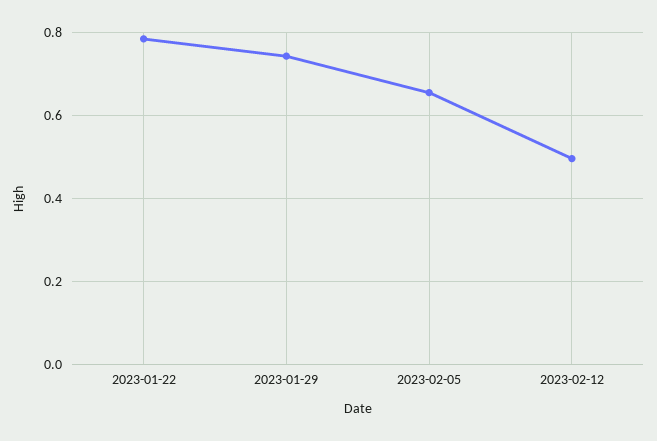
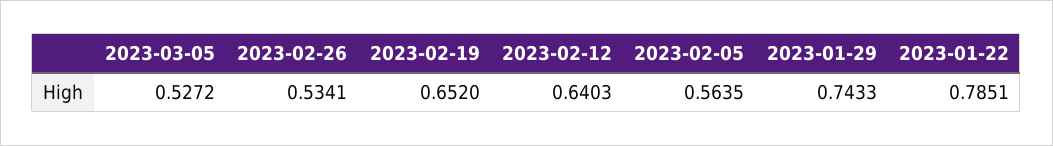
2023-02-05: 0.66 -> 0.5635
2023-02-12: 0.5 -> 0.6403
2023-03-05: none -> 0.5272
2023-02-26: none -> 0.5341
2023-02-19: none -> 0.652

